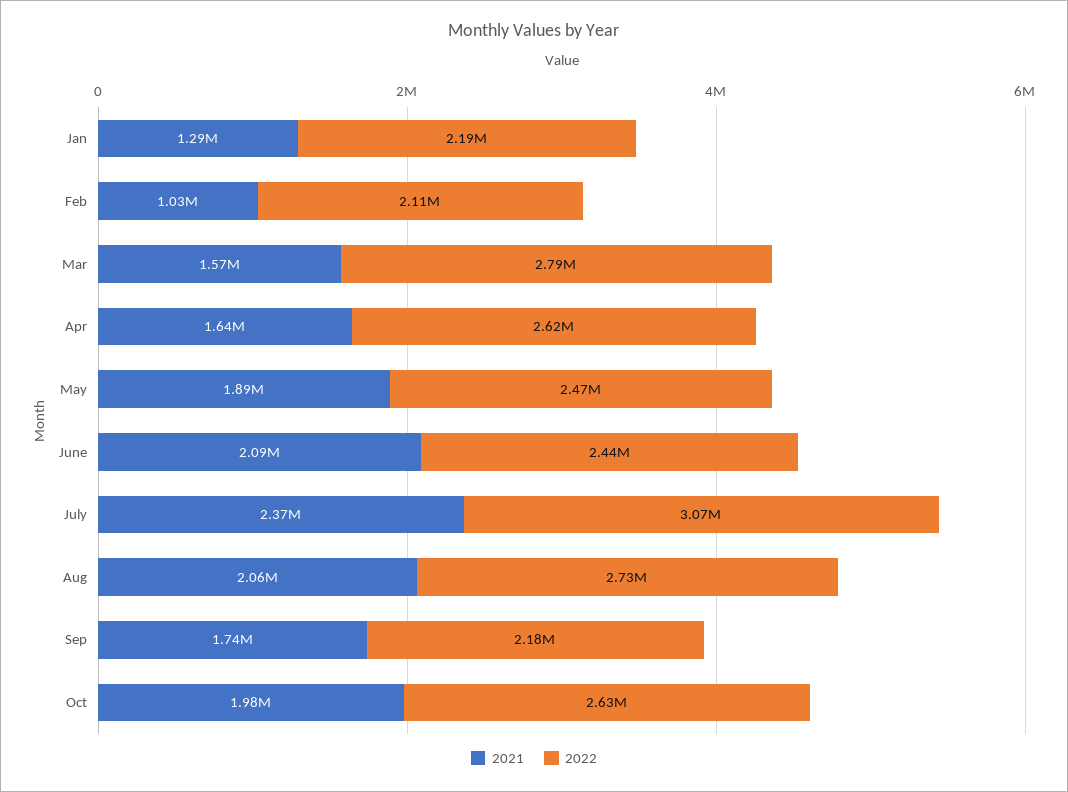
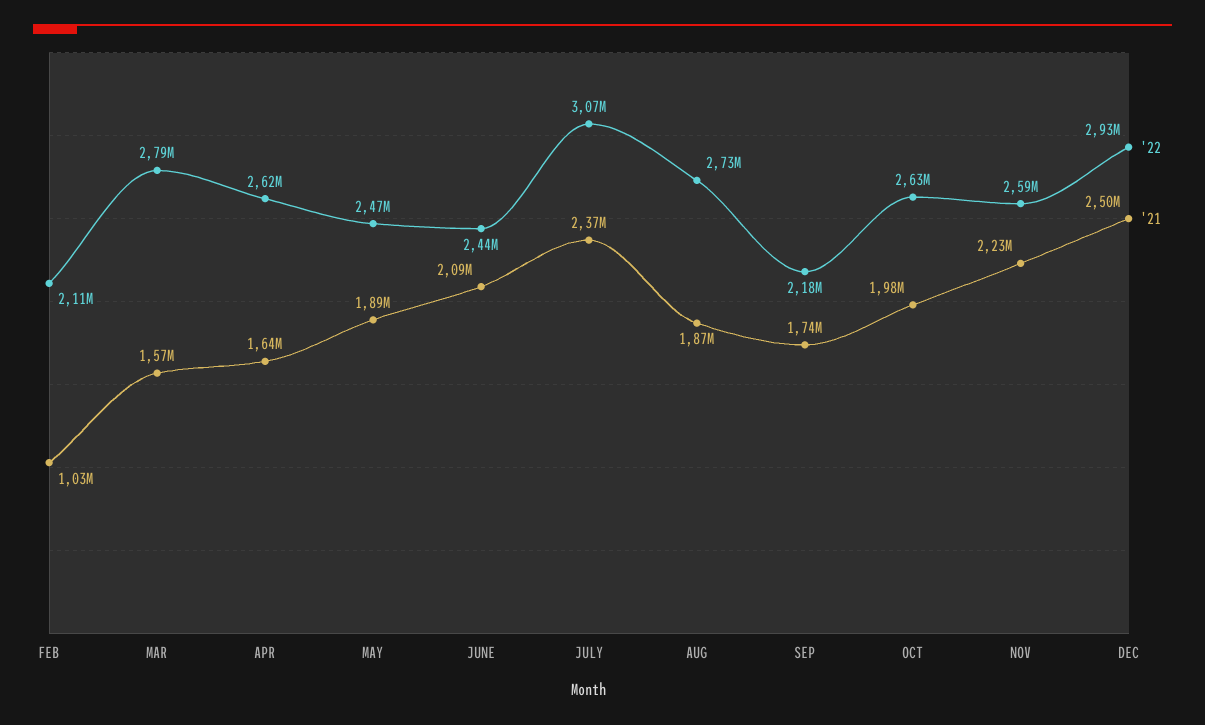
2021, Jan: 1290000 -> none
2022, Jan: 2190000 -> none
2021, Aug: 2060000 -> 1870000
2022, NOV: none -> 2590000
2021, NOV: none -> 2230000
2022, DEC: none -> 2930000
2021, DEC: none -> 2500000

